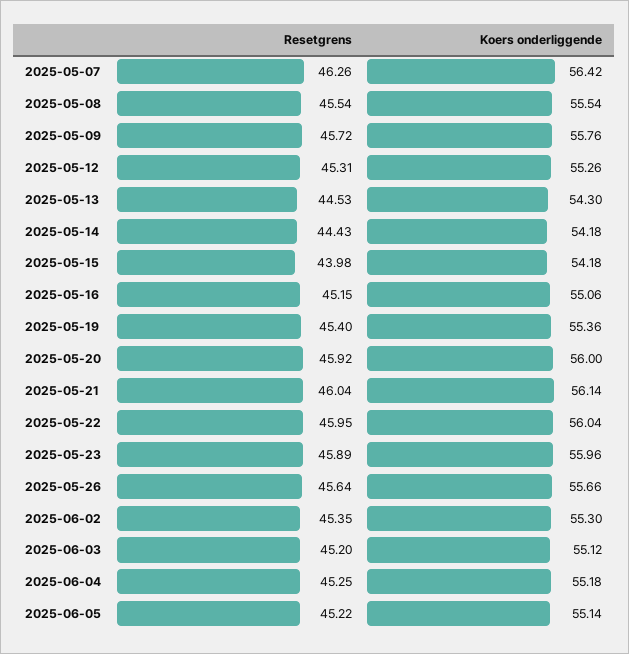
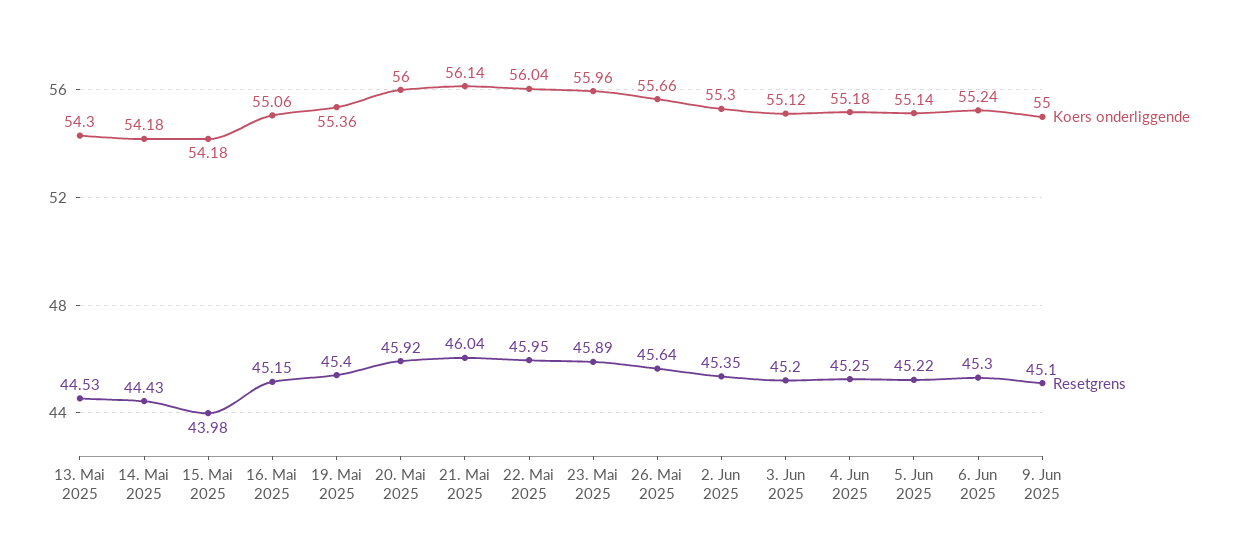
Resetgrens, 2025-05-07: 46.26 -> none
Koers onderliggende, 2025-05-07: 56.42 -> none
Resetgrens, 2025-05-08: 45.54 -> none
Koers onderliggende, 2025-05-08: 55.54 -> none
Resetgrens, 2025-05-09: 45.72 -> none
Koers onderliggende, 2025-05-09: 55.76 -> none
Resetgrens, 2025-05-12: 45.31 -> none
Koers onderliggende, 2025-05-12: 55.26 -> none
Koers onderliggende, 6. Jun 2025: none -> 55.24
Resetgrens, 6. Jun 2025: none -> 45.3
Koers onderliggende, 9. Jun 2025: none -> 55
Resetgrens, 9. Jun 2025: none -> 45.1

